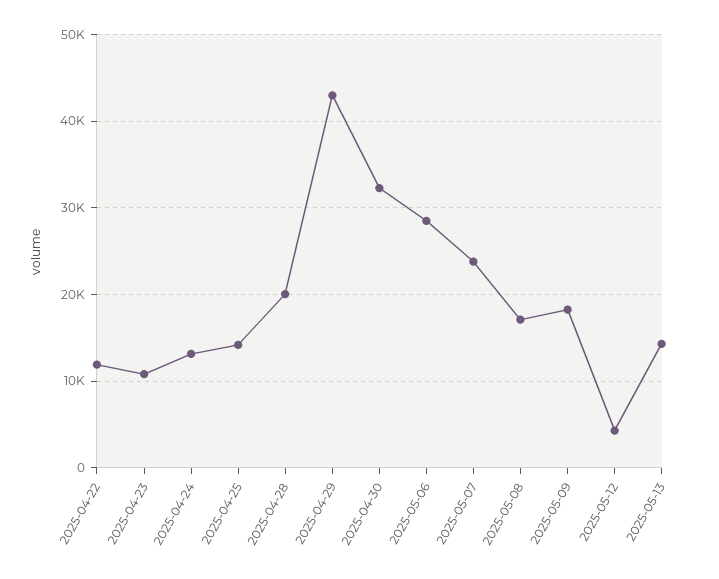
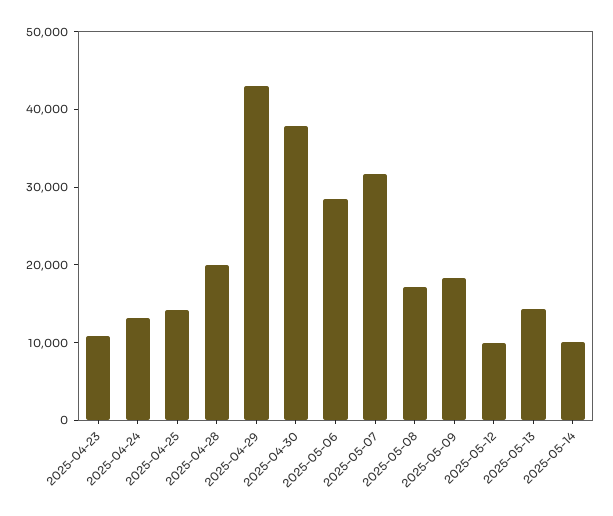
2025-04-22: 12000 -> none
2025-04-30: 32000 -> 38000
2025-05-07: 24000 -> 32000
2025-05-12: 4000 -> 10000
2025-05-14: none -> 10000

